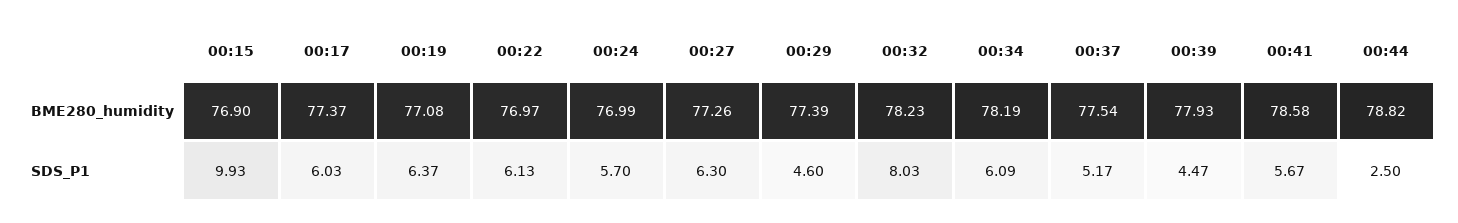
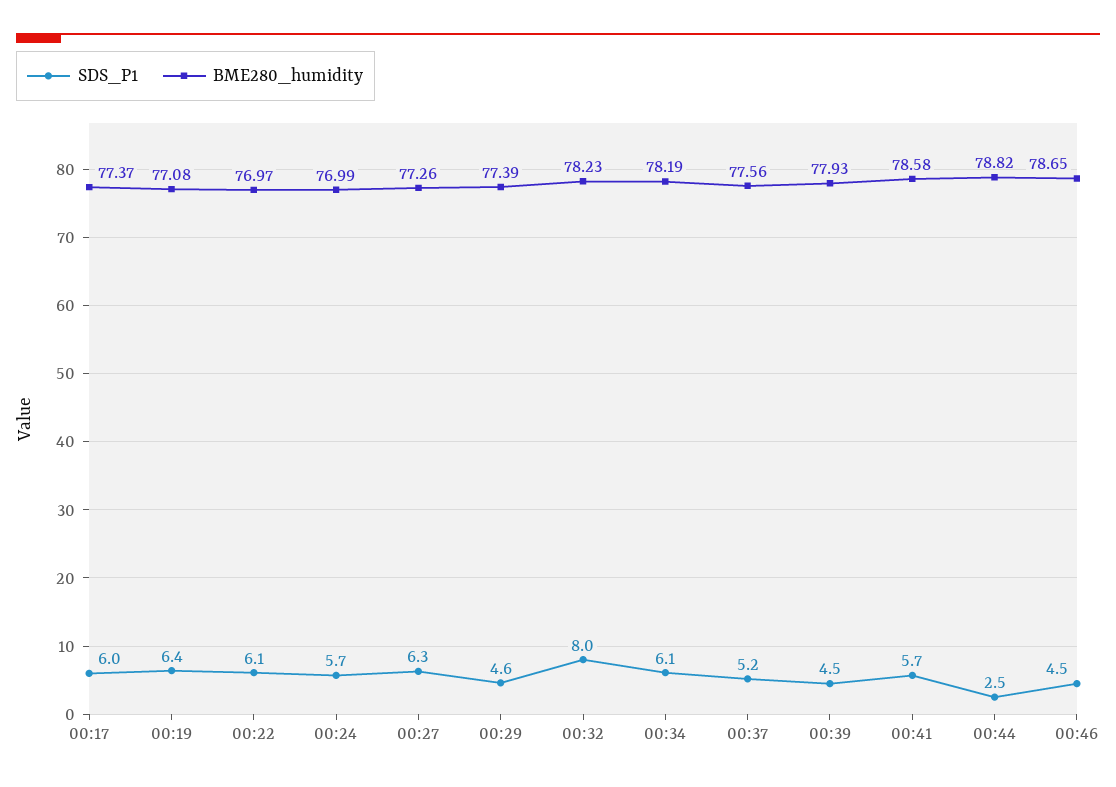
BME280_humidity, 00:15: 76.9 -> none
BME280_humidity, 00:37: 77.54 -> 77.56
SDS_P1, 00:15: 9.93 -> none
SDS_P1, 00:46: none -> 4.5
BME280_humidity, 00:46: none -> 78.65

